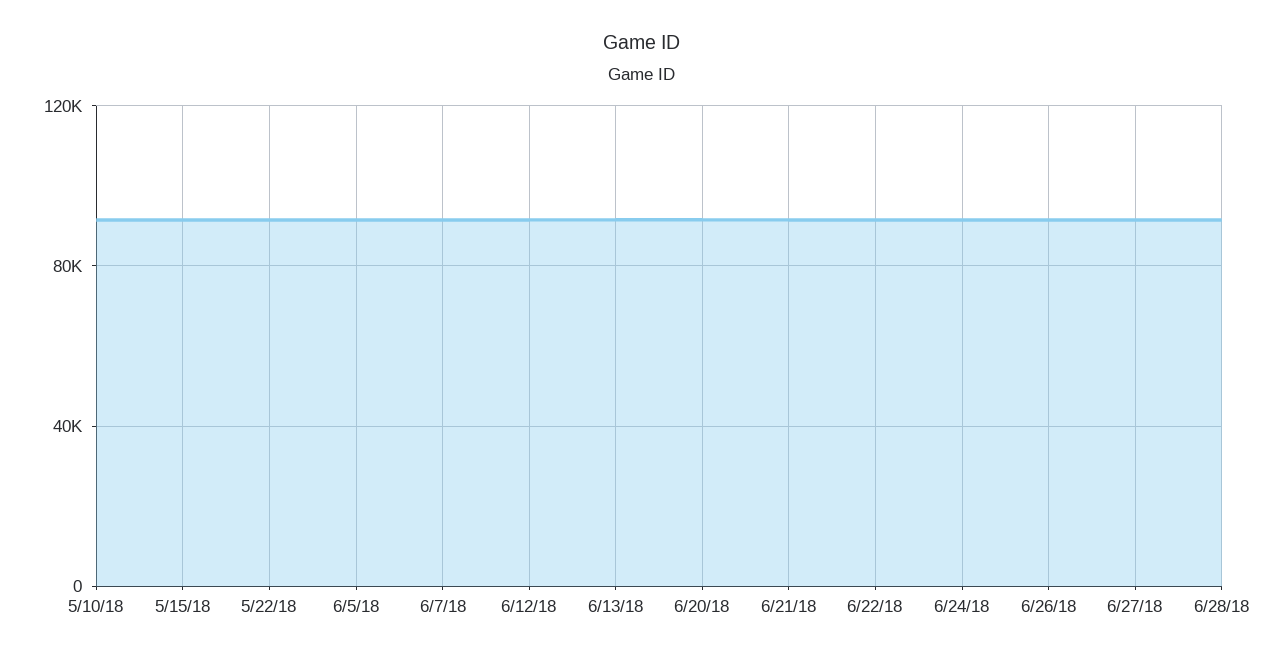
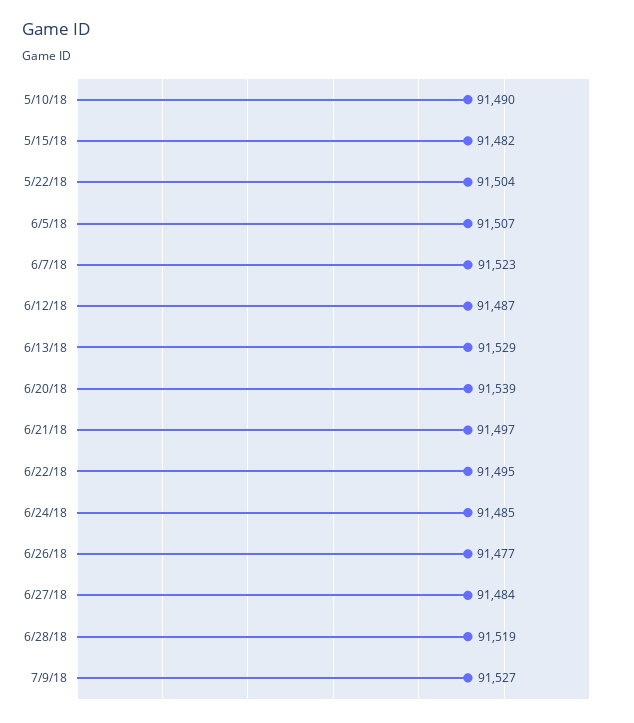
7/9/18: none -> 91527

